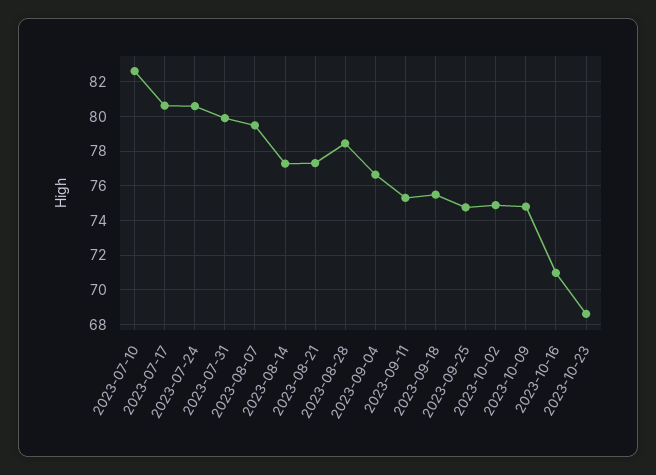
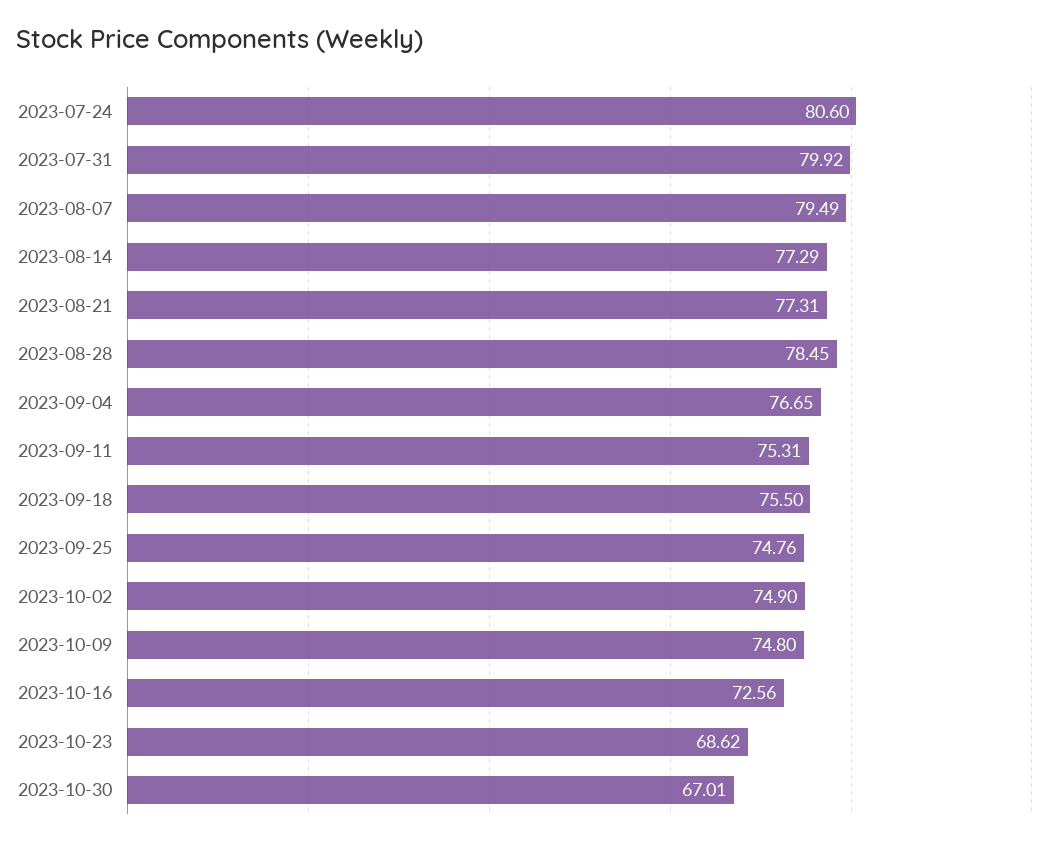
2023-07-10: 82.5 -> none
2023-07-17: 80.5 -> none
2023-10-16: 71 -> 72.56
2023-10-30: none -> 67.01

